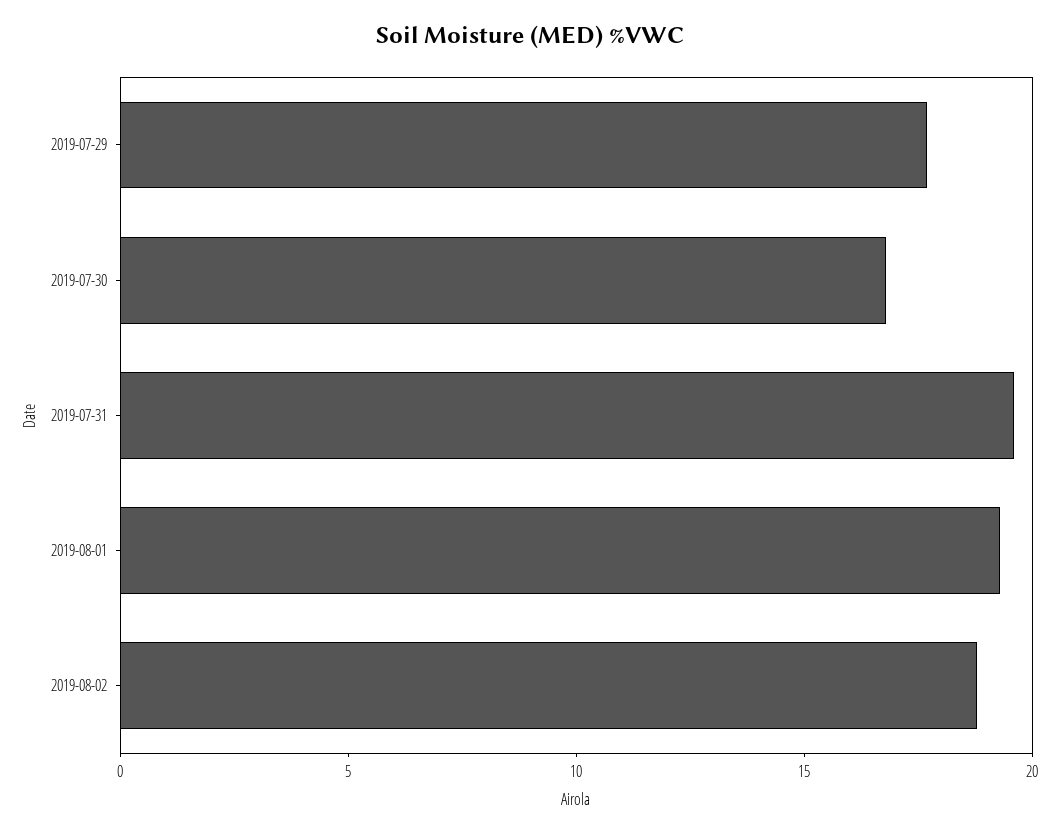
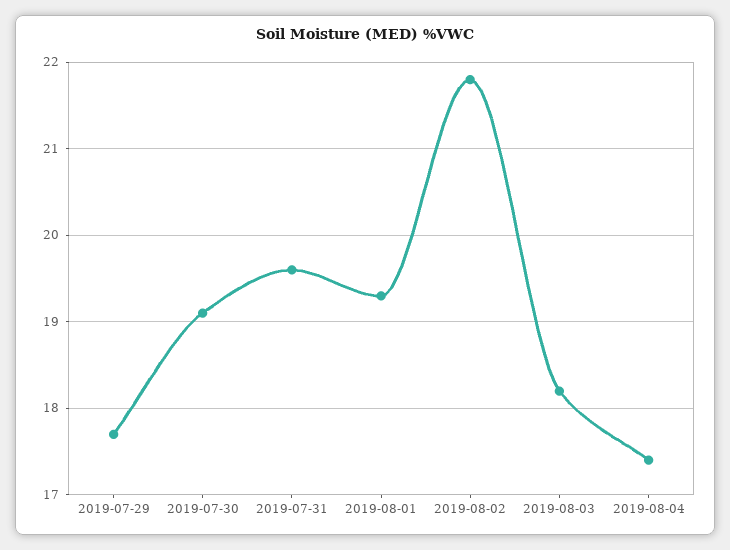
2019-07-30: 17 -> 19.1
2019-08-02: 19 -> 21.8
2019-08-03: none -> 18.2
2019-08-04: none -> 17.4

